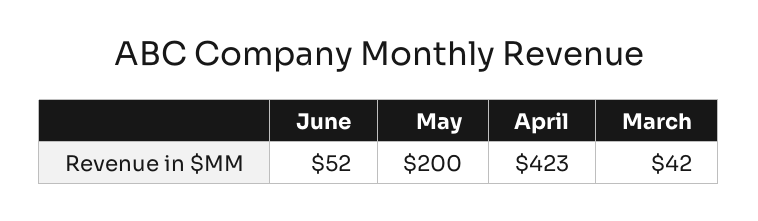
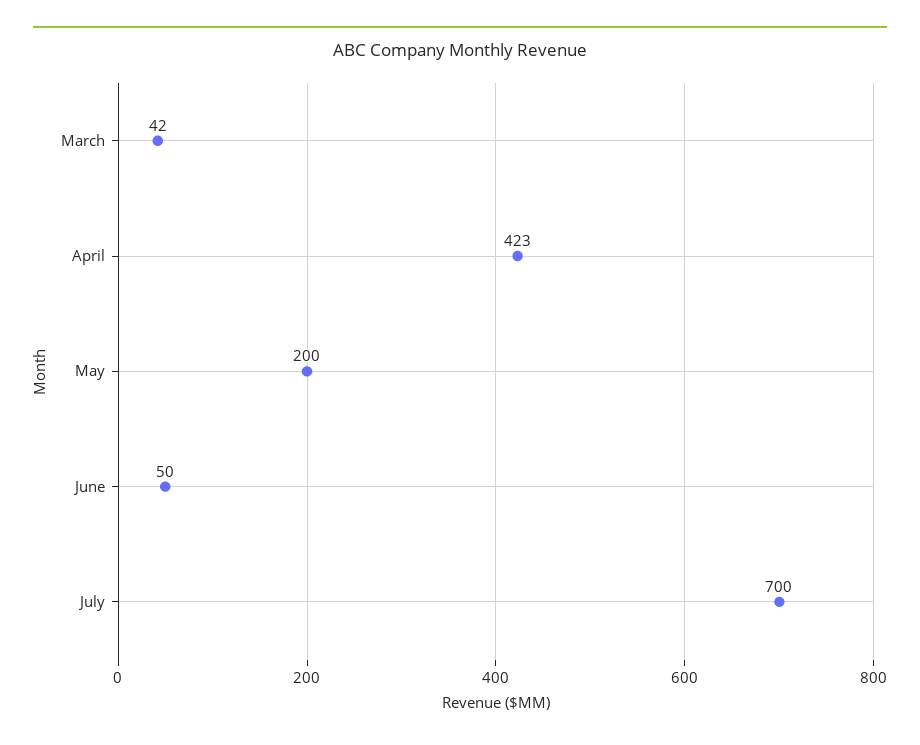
June: 52 -> 50
July: none -> 700

